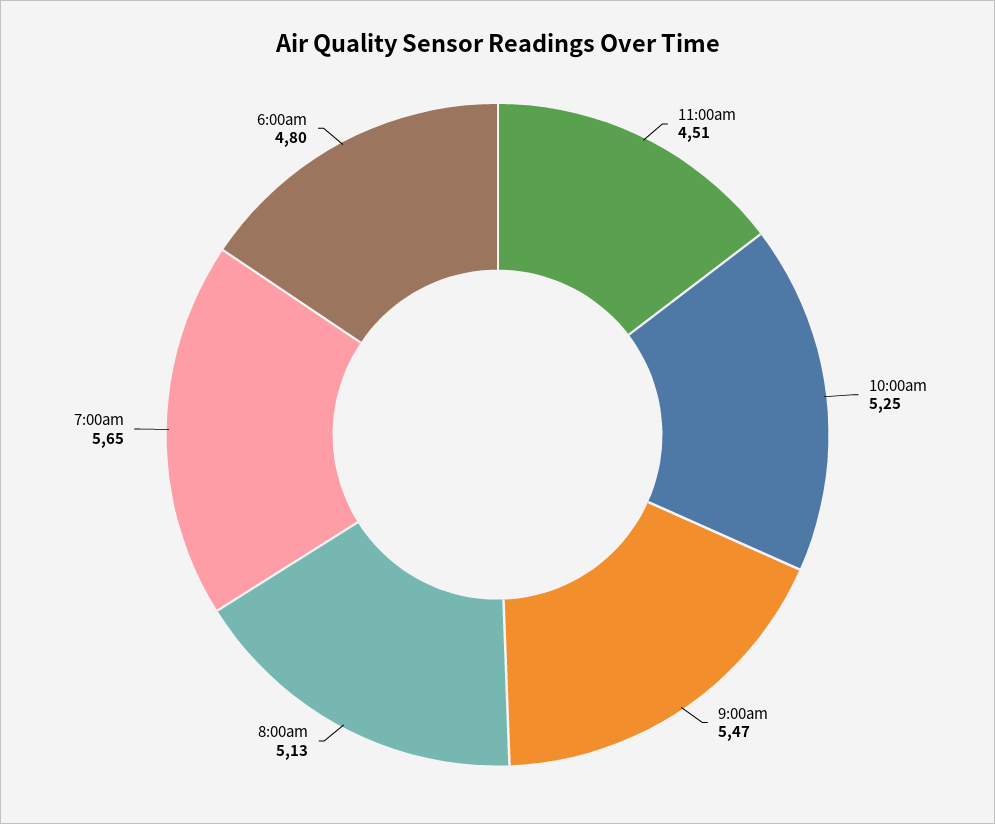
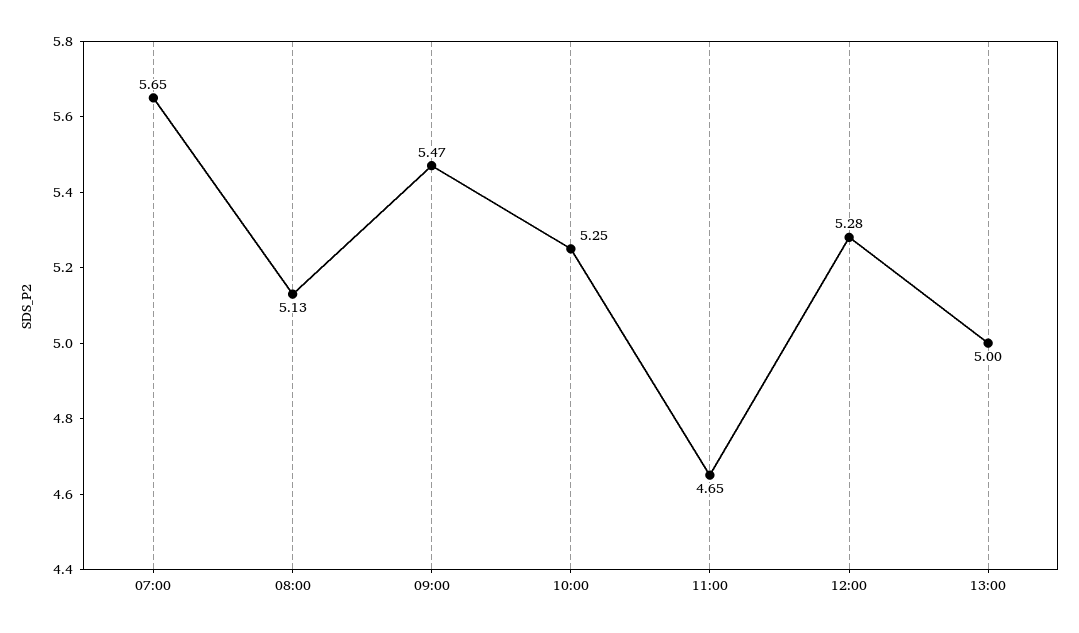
11:00am: 4.51 -> 4.65
6:00am: 4.8 -> none
12:00: none -> 5.28
13:00: none -> 5

